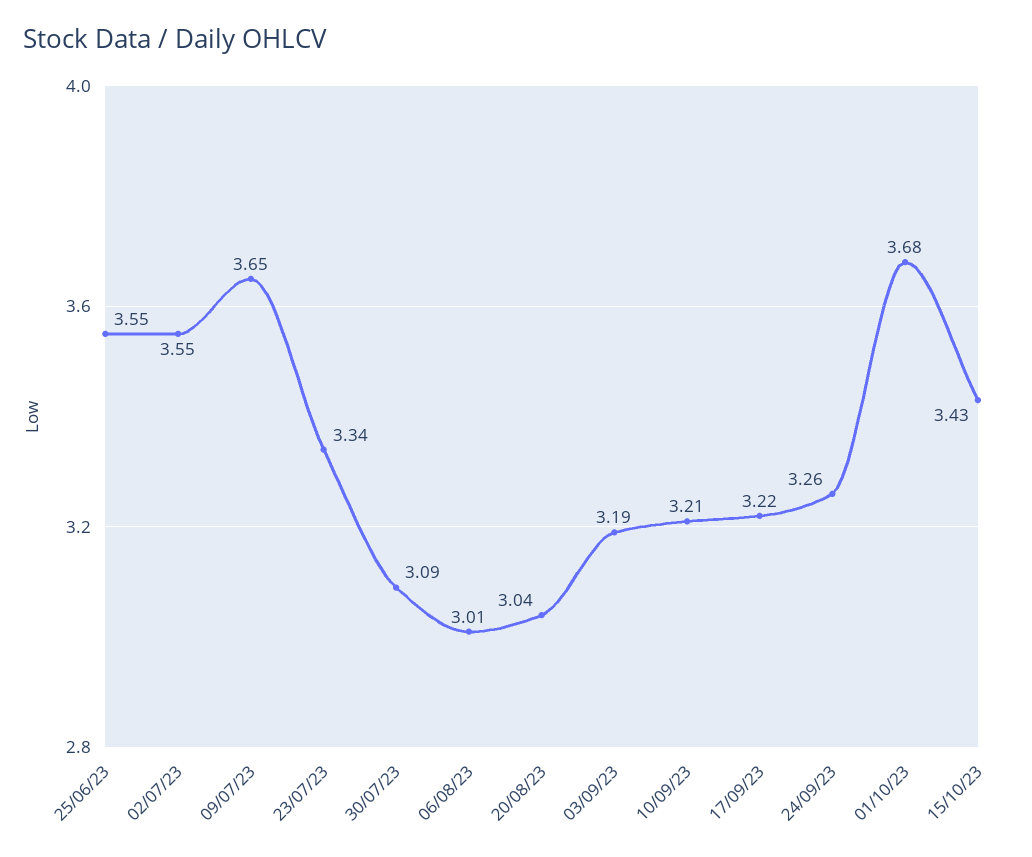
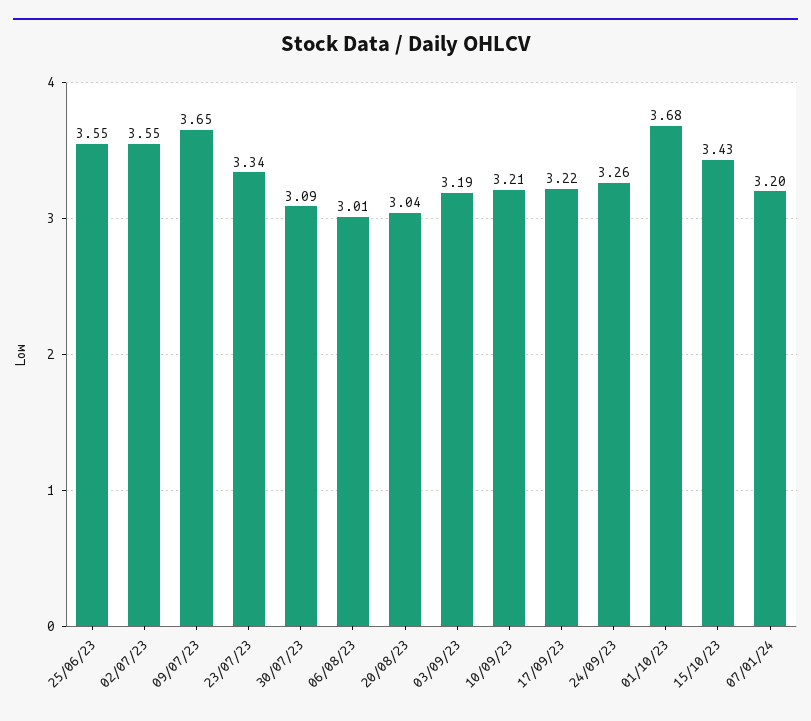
07/01/24: none -> 3.2

